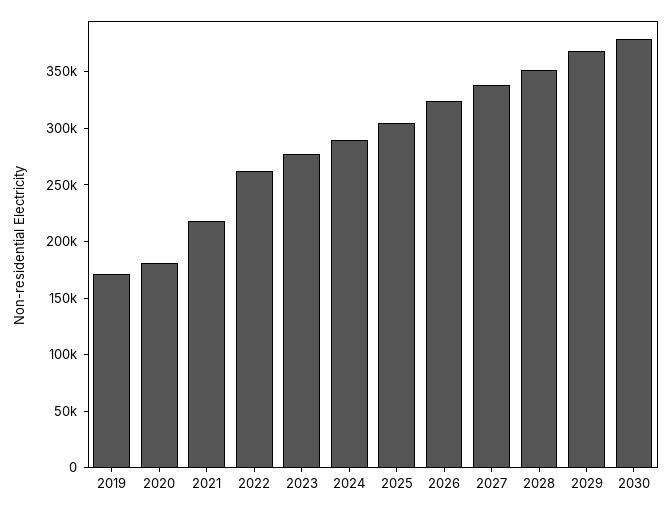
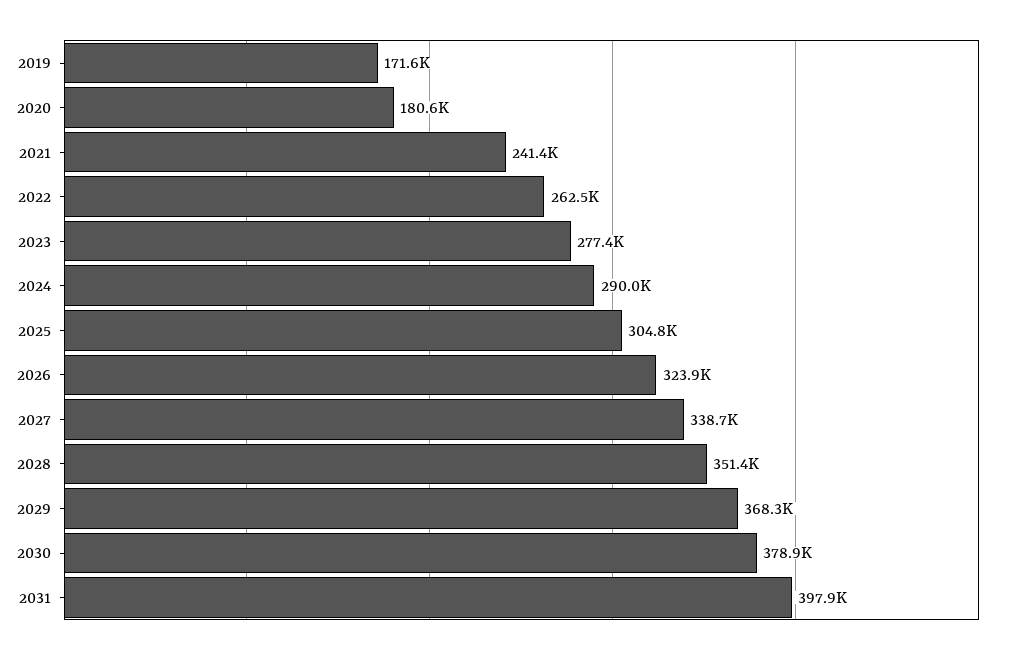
2021: 220000 -> 241400
2031: none -> 397900

